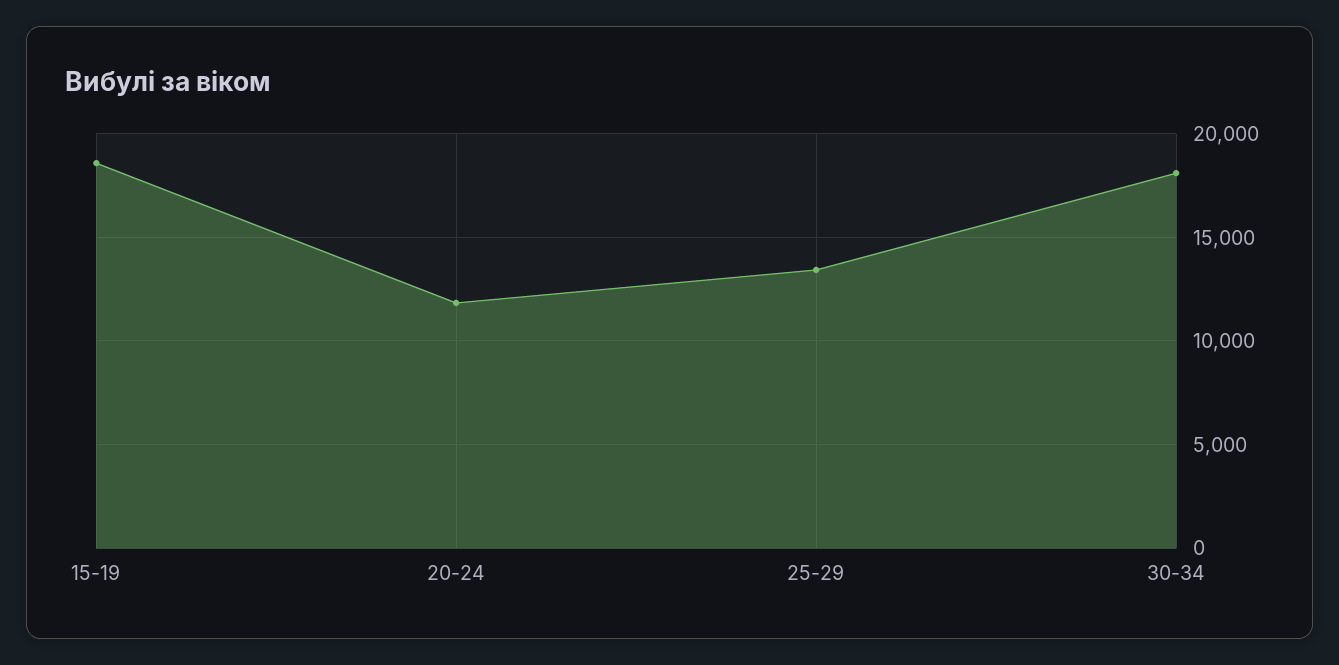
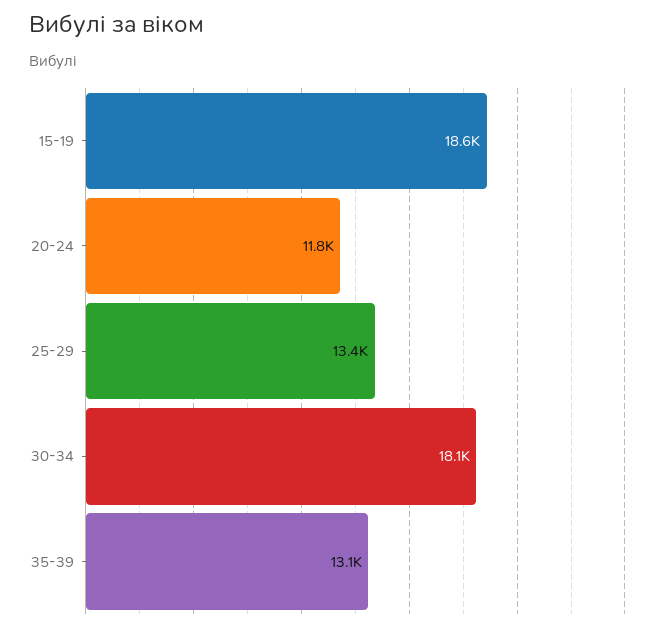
35-39: none -> 13100

